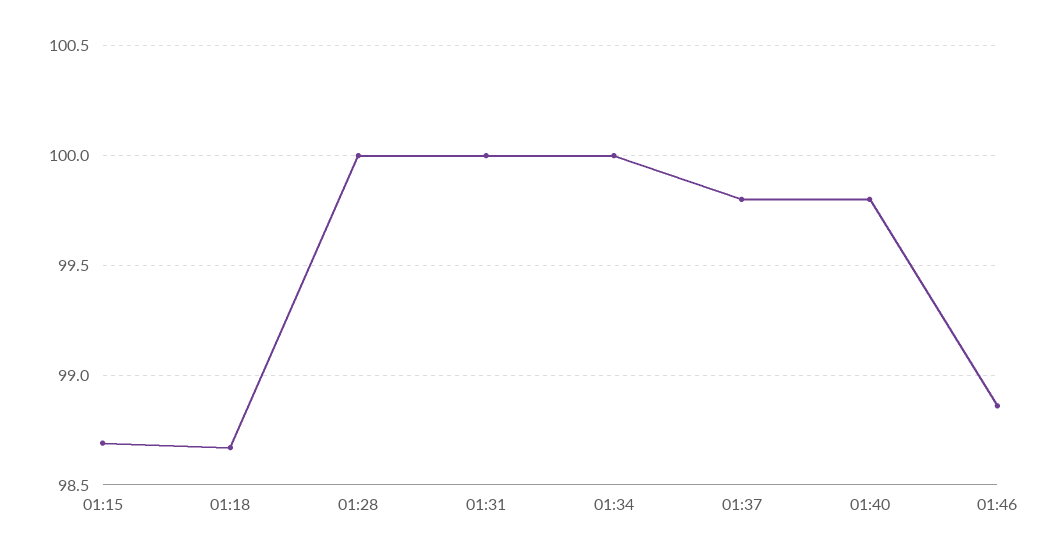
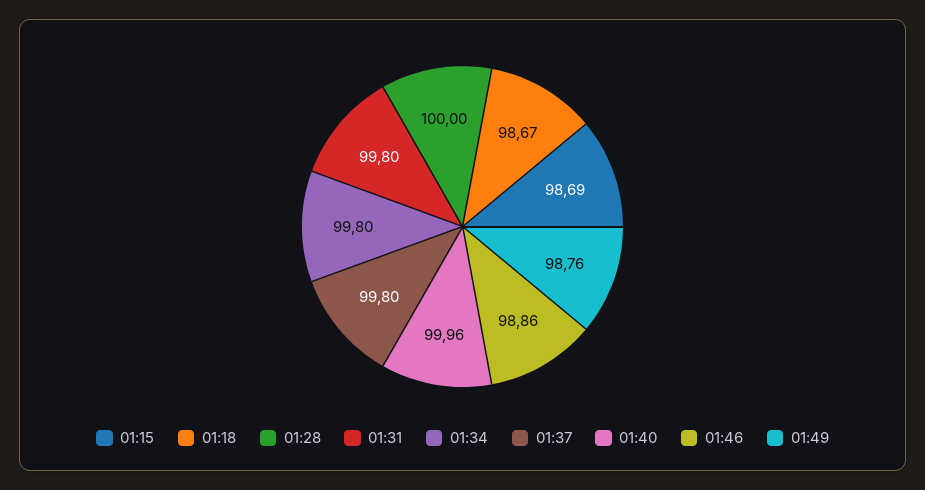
01:31: 100 -> 99.8
01:34: 100 -> 99.8
01:40: 99.8 -> 99.96
01:49: none -> 98.76

